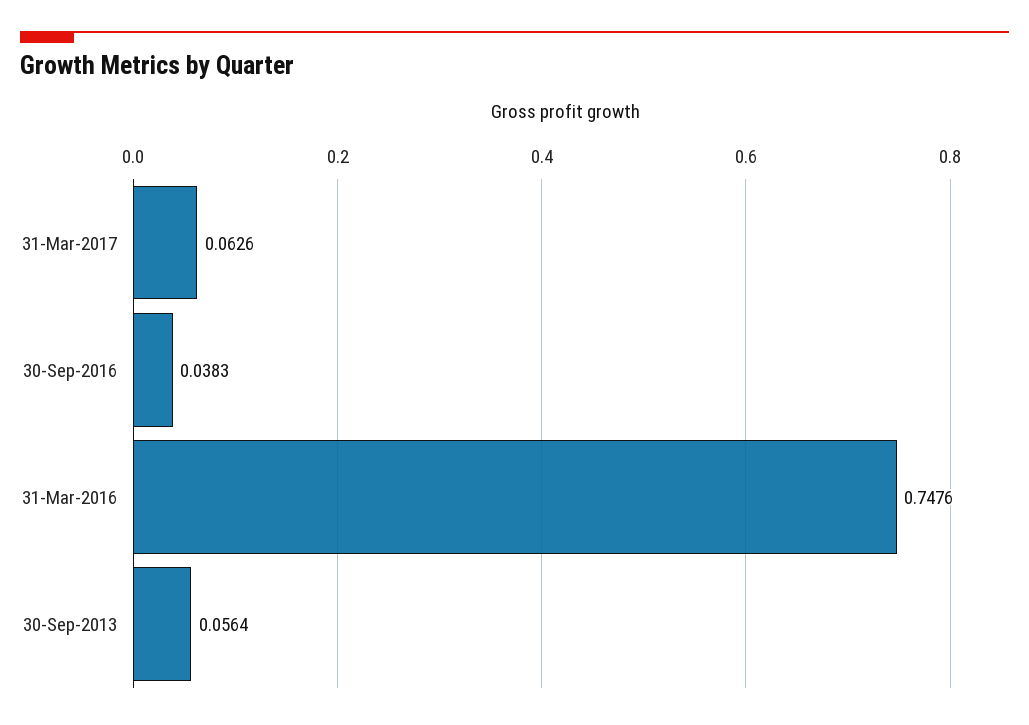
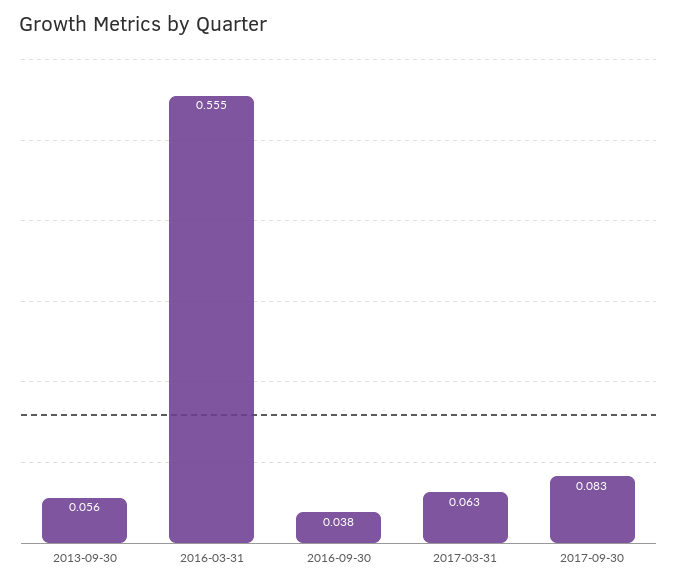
31-Mar-2016: 0.7476 -> 0.555
2017-09-30: none -> 0.083

